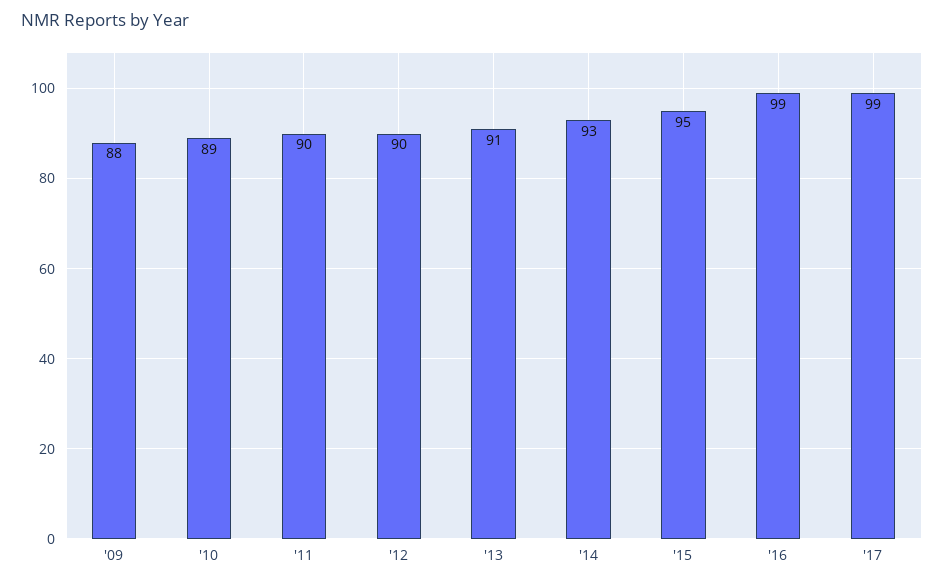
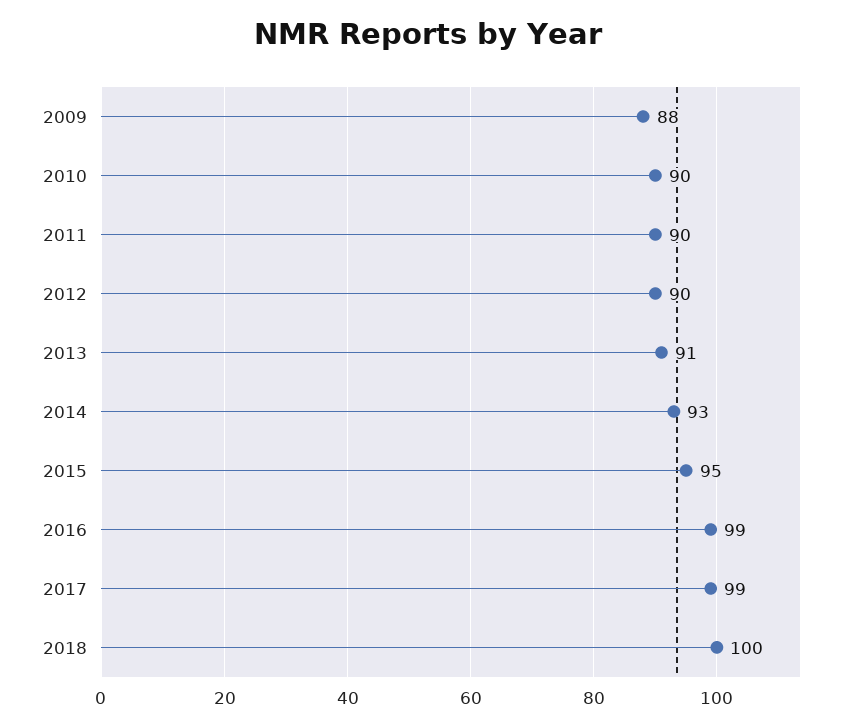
'10: 89 -> 90
2018: none -> 100

